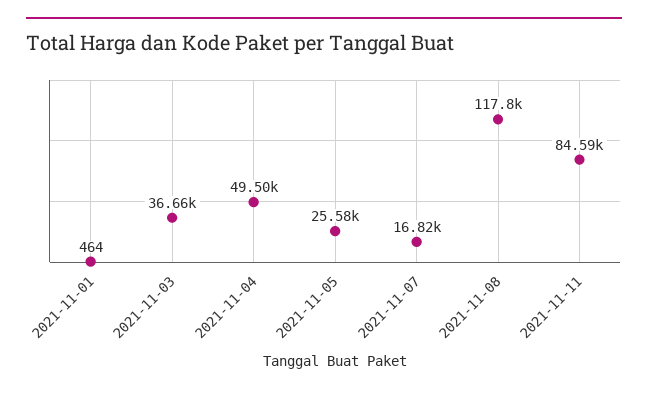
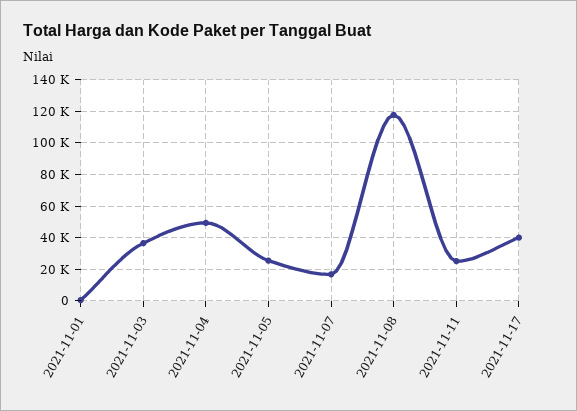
2021-11-11: 84590 -> 25000
2021-11-17: none -> 40000

